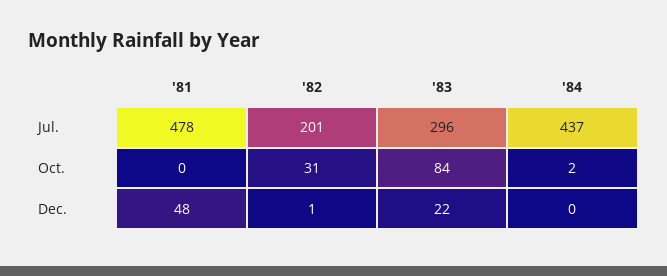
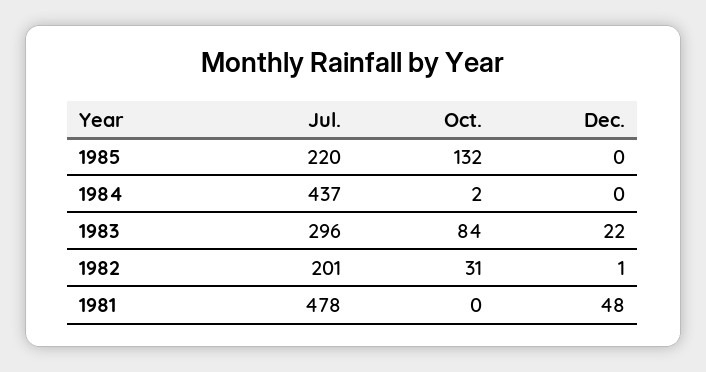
1985, Jul.: none -> 220
1985, Oct.: none -> 132
1985, Dec.: none -> 0

